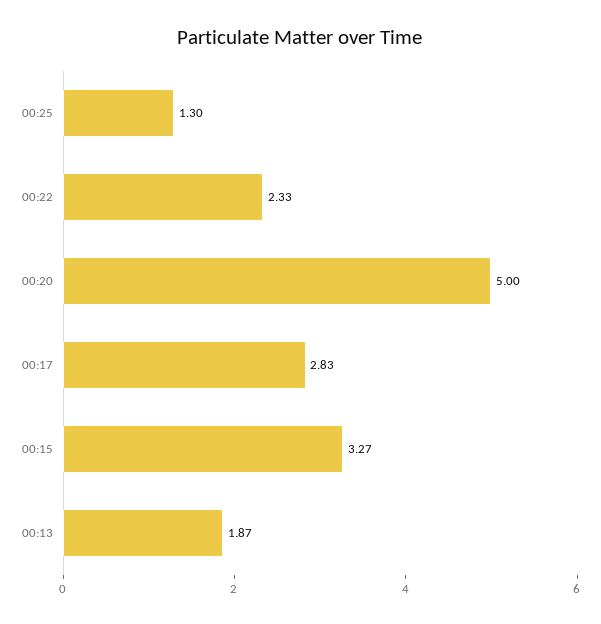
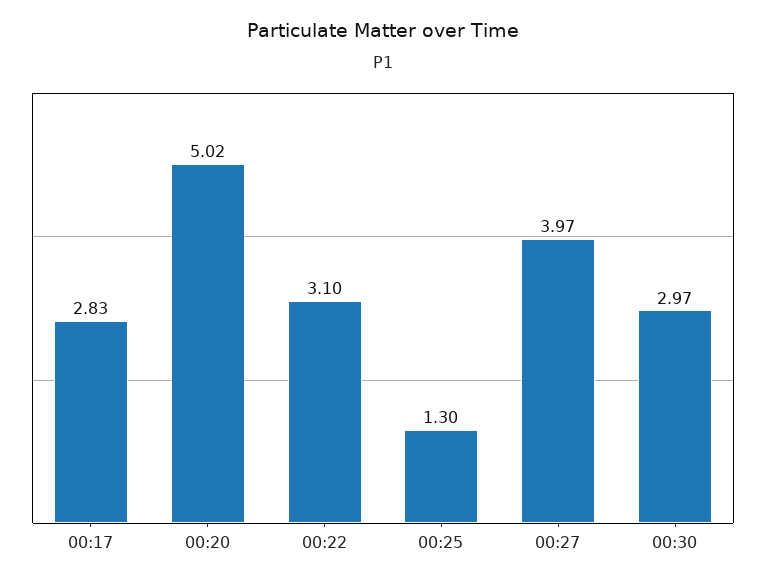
00:22: 2.33 -> 3.1
00:20: 5 -> 5.02
00:15: 3.27 -> none
00:13: 1.87 -> none
00:27: none -> 3.97
00:30: none -> 2.97

